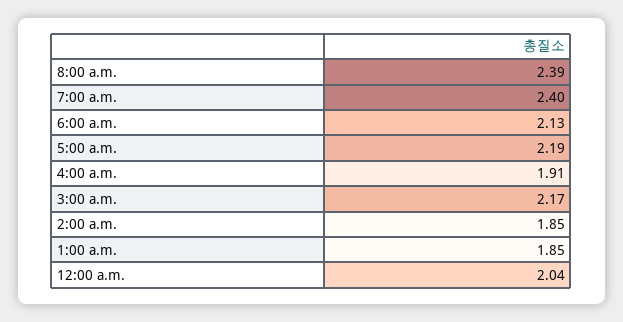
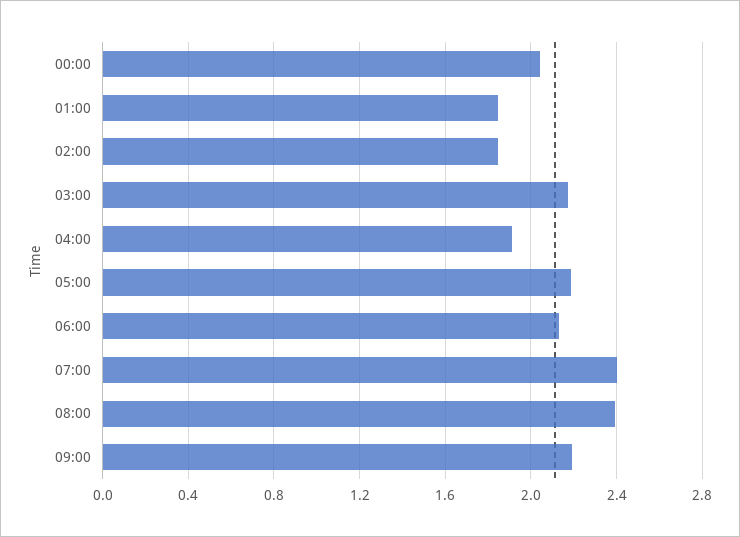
09:00: none -> 2.2

